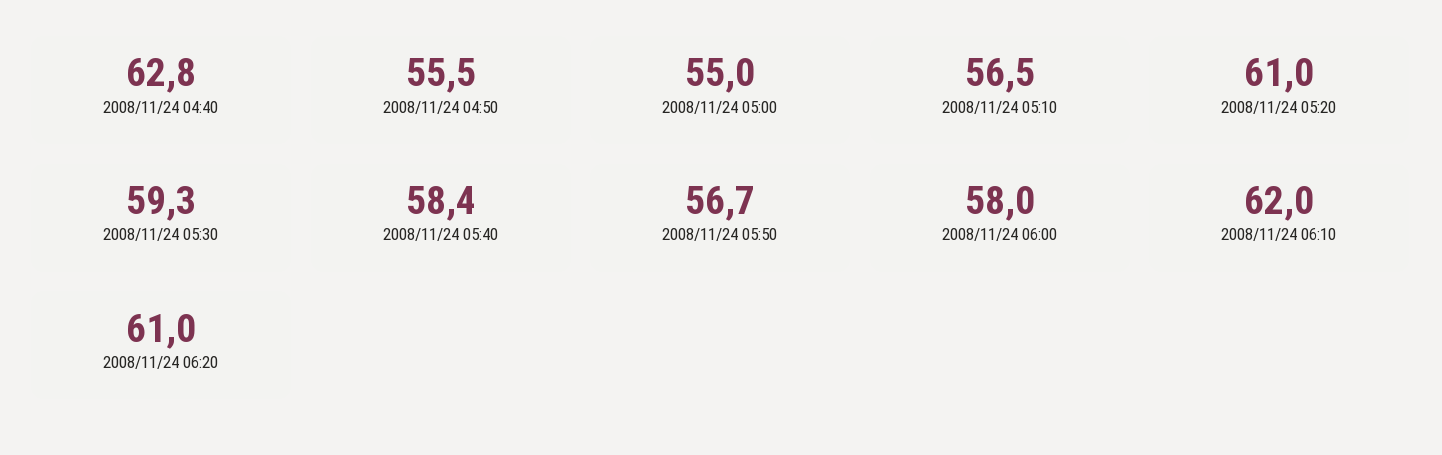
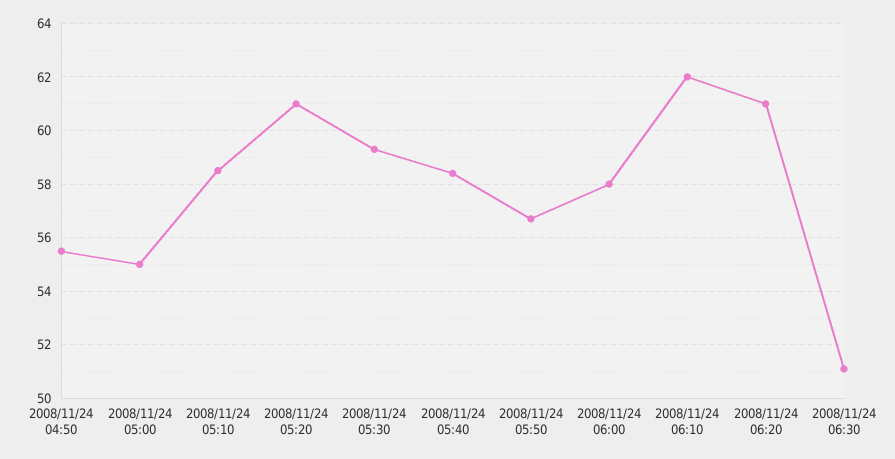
2008/11/24 04:40: 62.8 -> none
2008/11/24 05:10: 56.5 -> 58.5
2008/11/24 06:30: none -> 51

